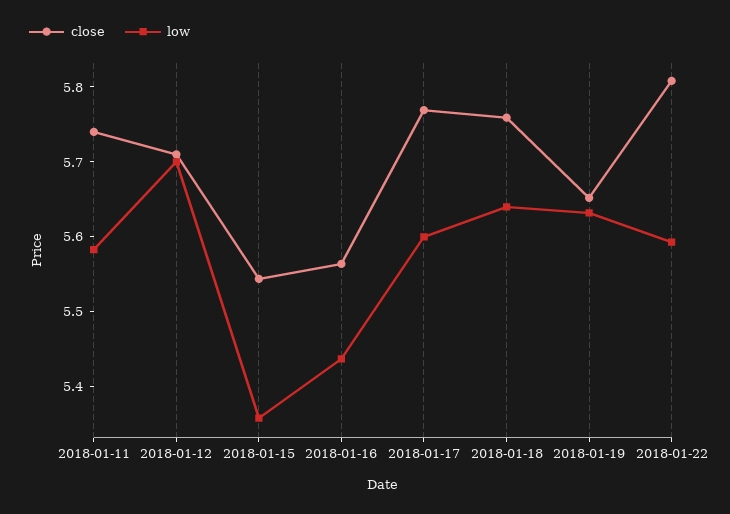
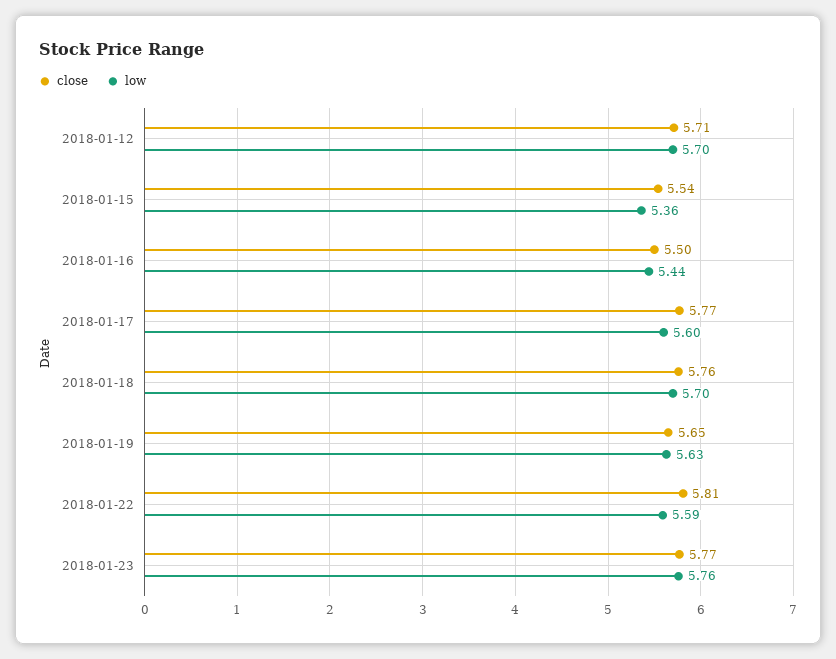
close, 2018-01-11: 5.74 -> none
low, 2018-01-11: 5.58 -> none
close, 2018-01-16: 5.56 -> 5.5
low, 2018-01-18: 5.64 -> 5.7
close, 2018-01-23: none -> 5.77
low, 2018-01-23: none -> 5.76

